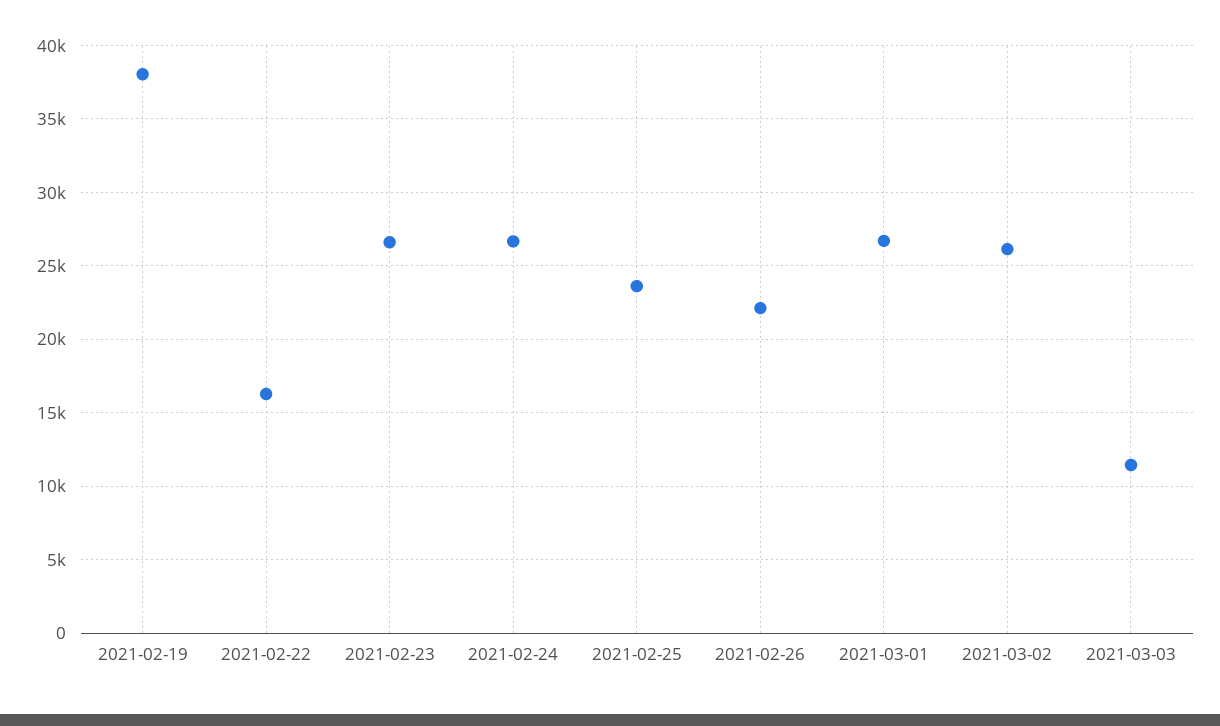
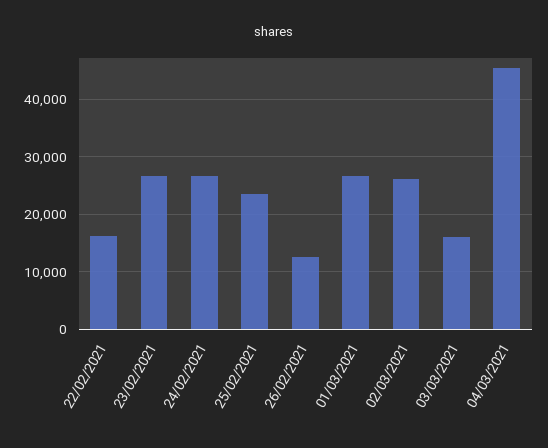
2021-02-19: 38000 -> none
2021-02-26: 22000 -> 12000
2021-03-03: 11500 -> 16000
04/03/2021: none -> 46000

